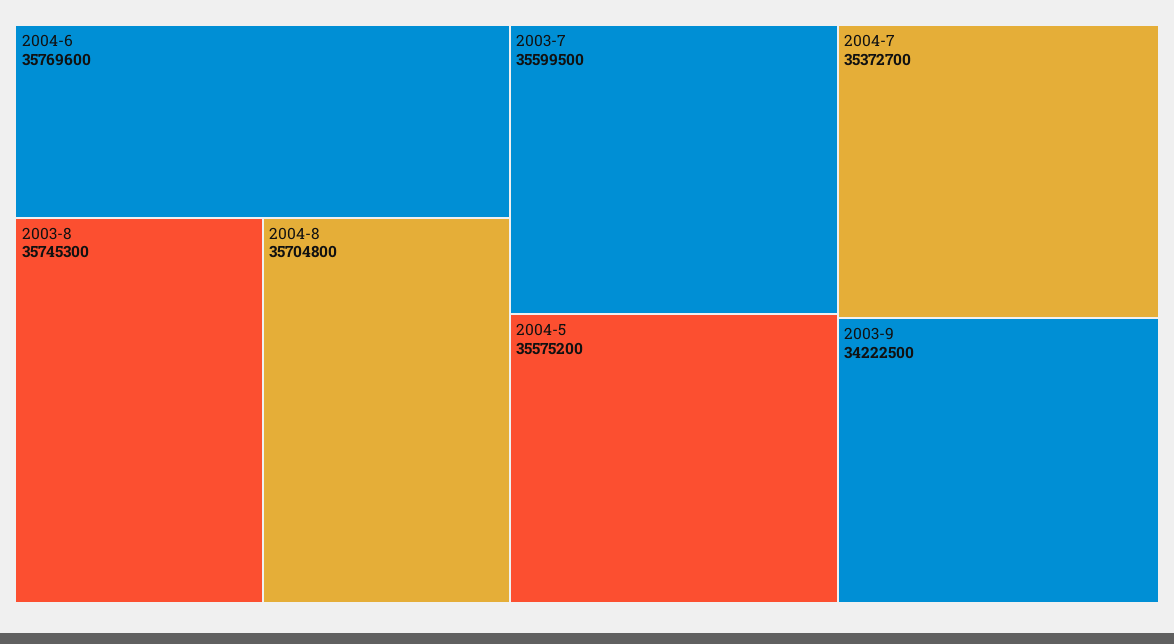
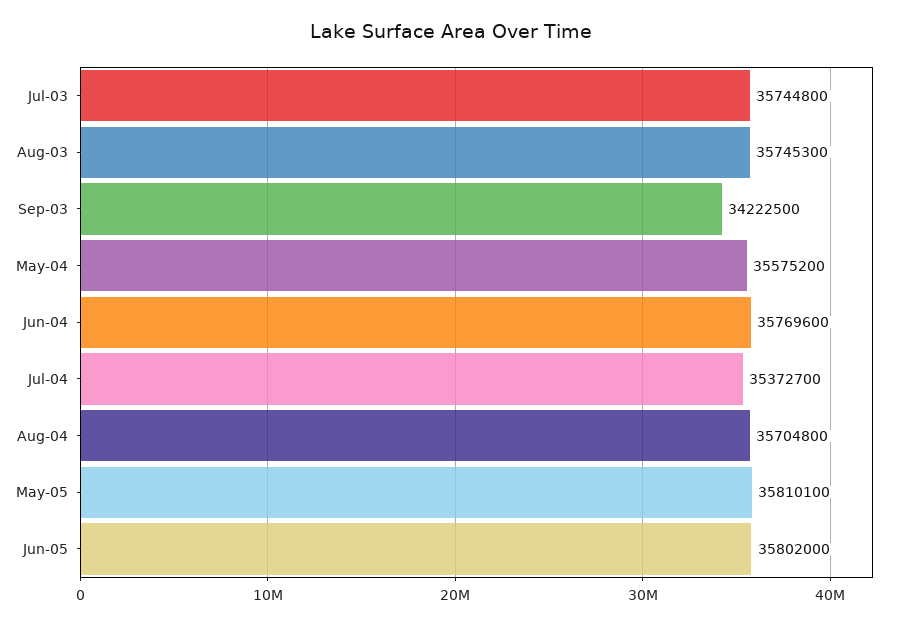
2003-7: 35599500 -> 35744800
May-05: none -> 35810100
Jun-05: none -> 35802000

